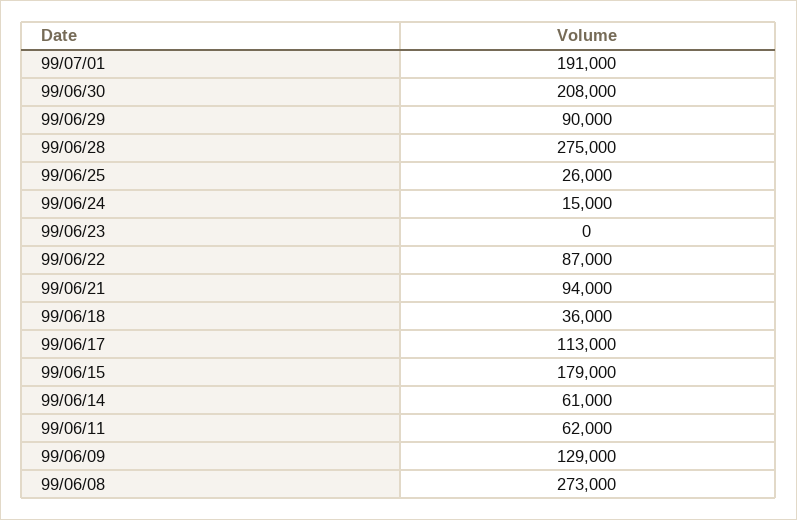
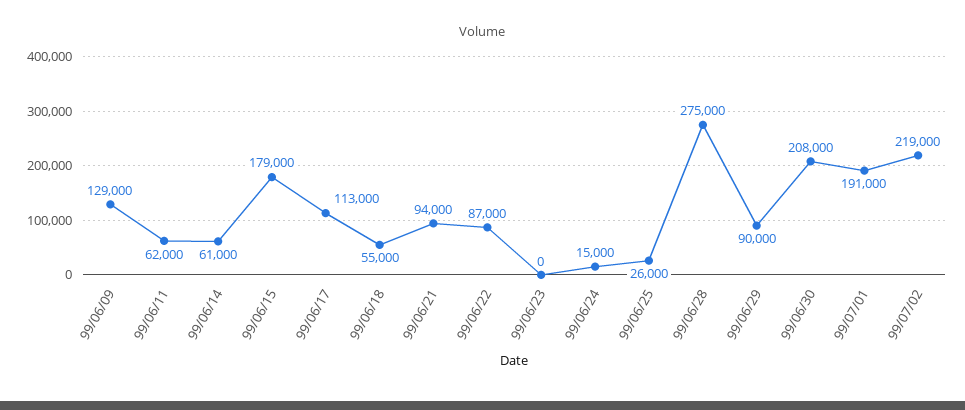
99/06/18: 36000 -> 55000
99/06/08: 273000 -> none
99/07/02: none -> 219000

